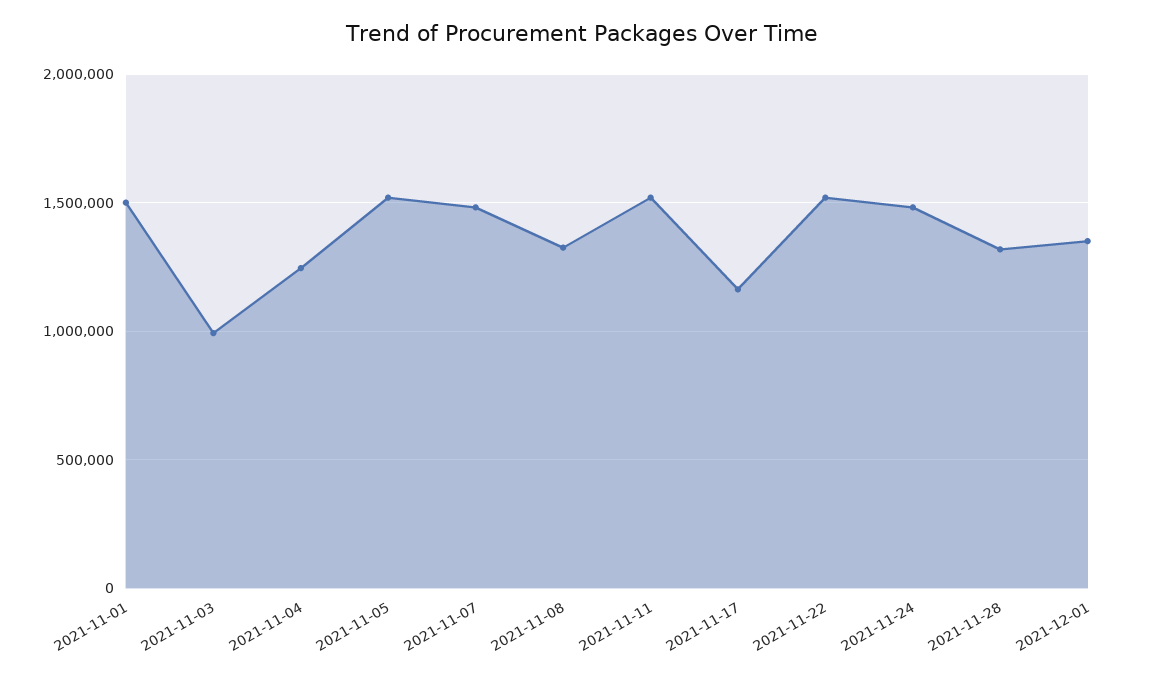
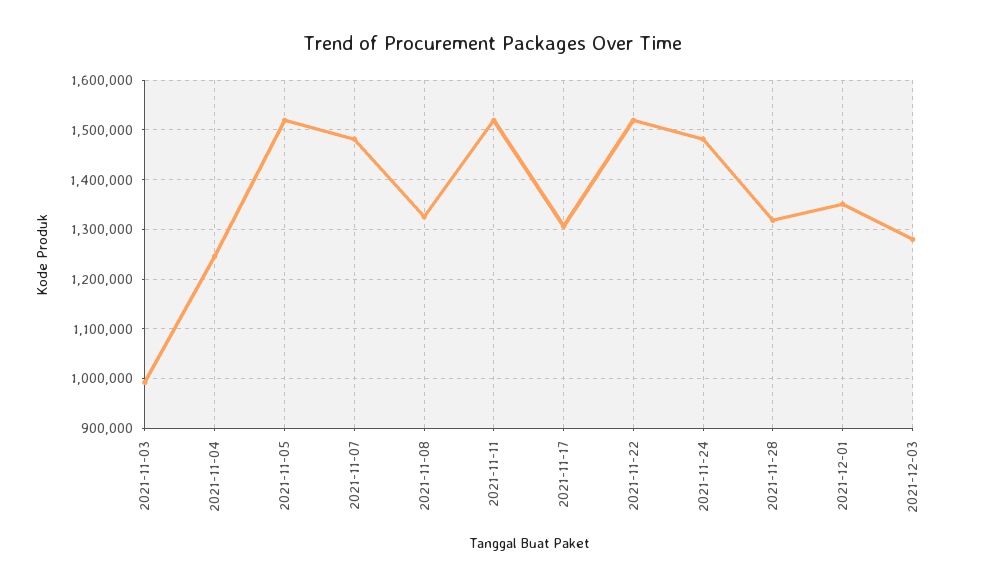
2021-11-01: 1500000 -> none
2021-11-17: 1150000 -> 1300000
2021-12-03: none -> 1280000

